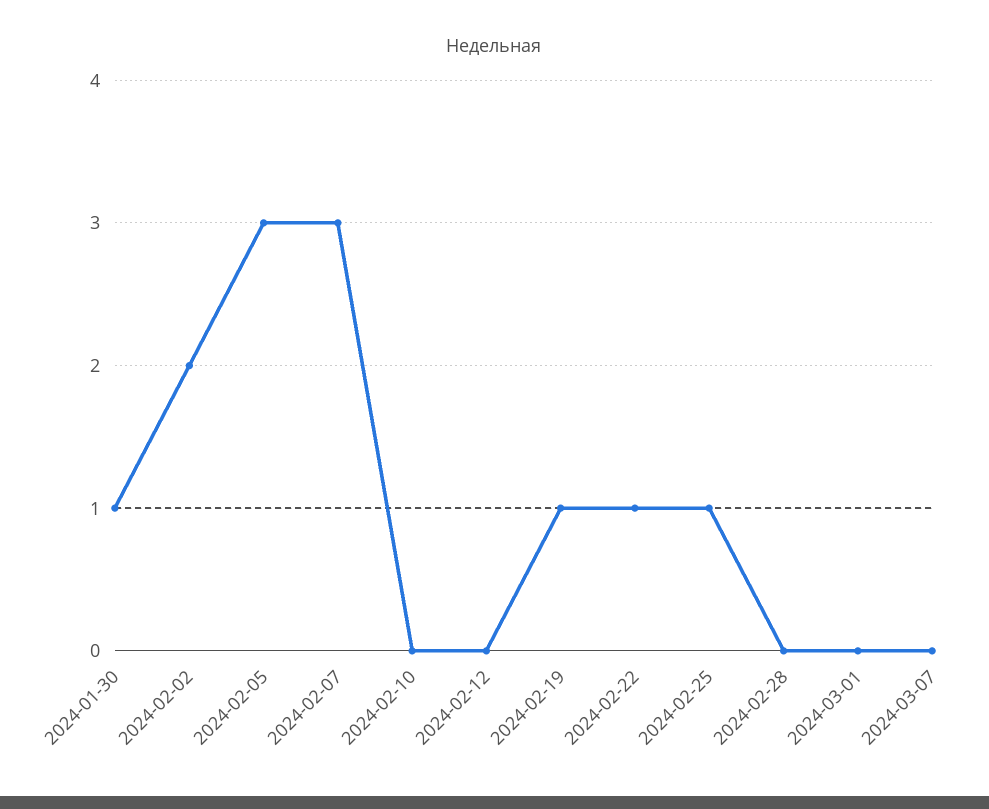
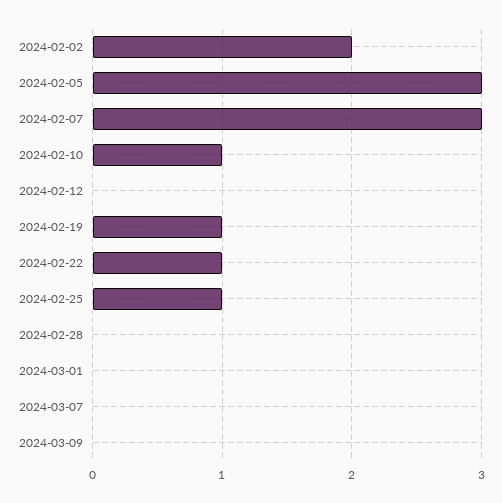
2024-01-30: 1 -> none
2024-02-10: 0 -> 1
2024-03-09: none -> 0

